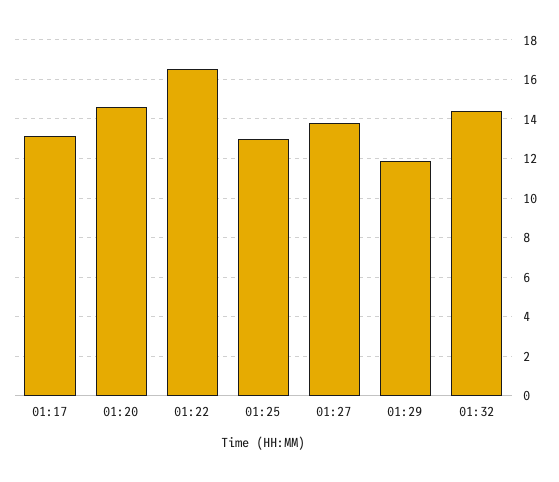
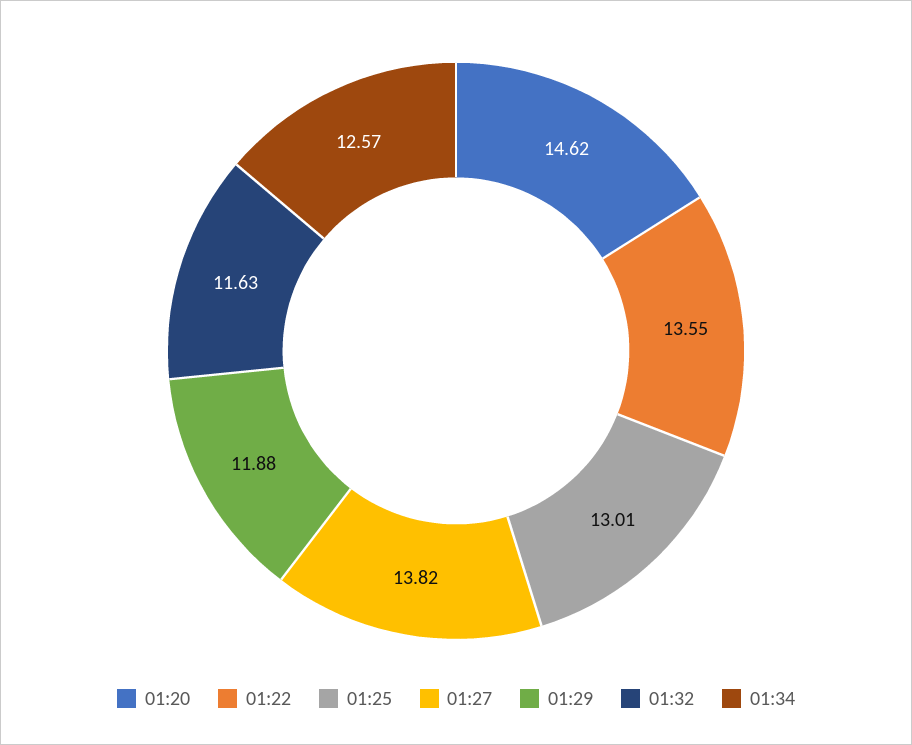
01:17: 13 -> none
01:22: 16.5 -> 13.55
01:32: 14.5 -> 11.63
01:34: none -> 12.57

